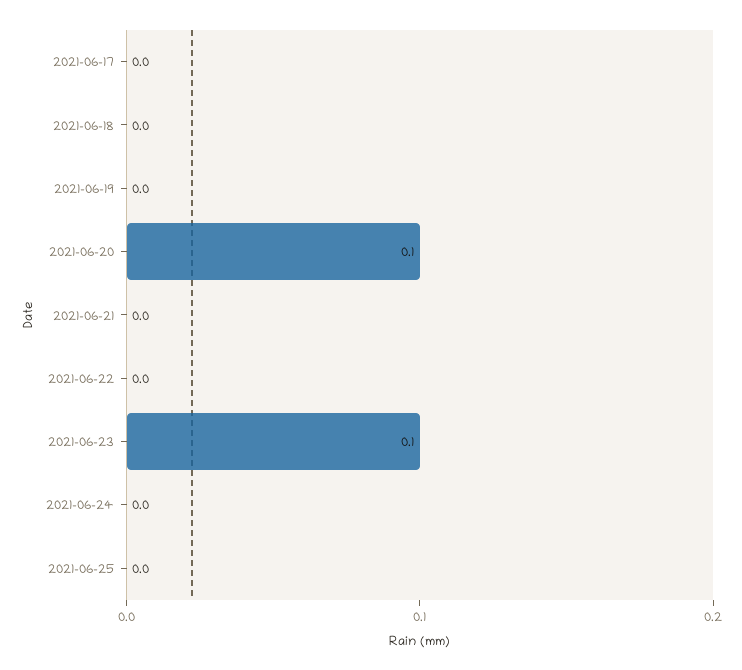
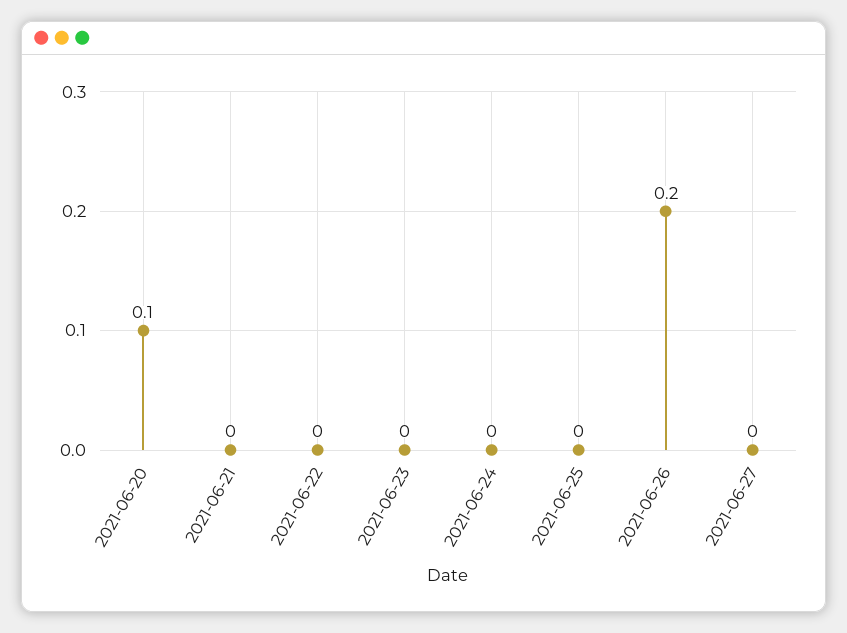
2021-06-17: 0 -> none
2021-06-18: 0 -> none
2021-06-19: 0 -> none
2021-06-23: 0.1 -> 0
2021-06-26: none -> 0.2
2021-06-27: none -> 0

